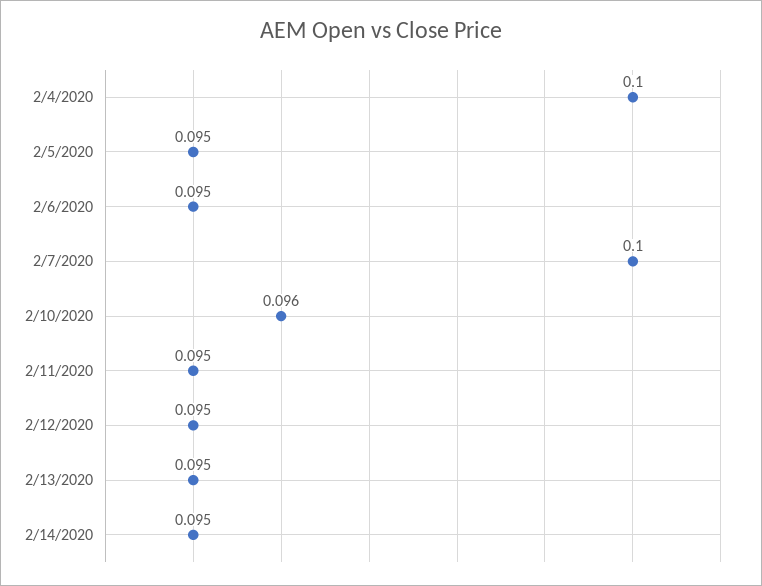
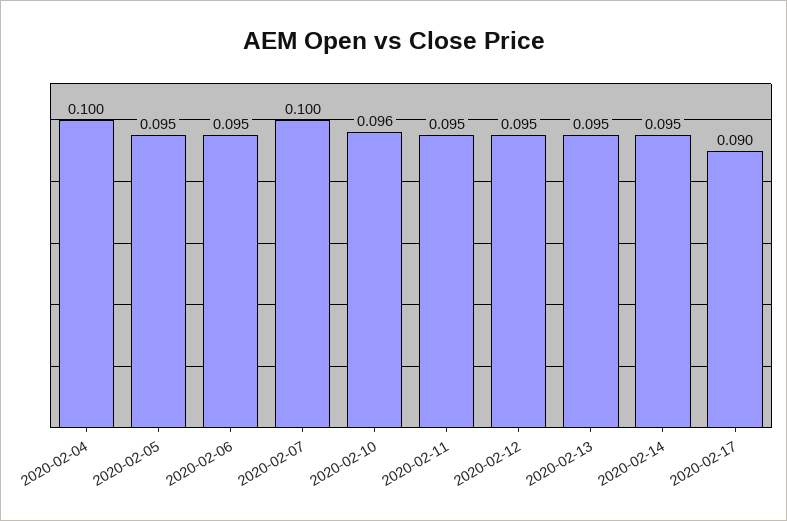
2020-02-17: none -> 0.09

